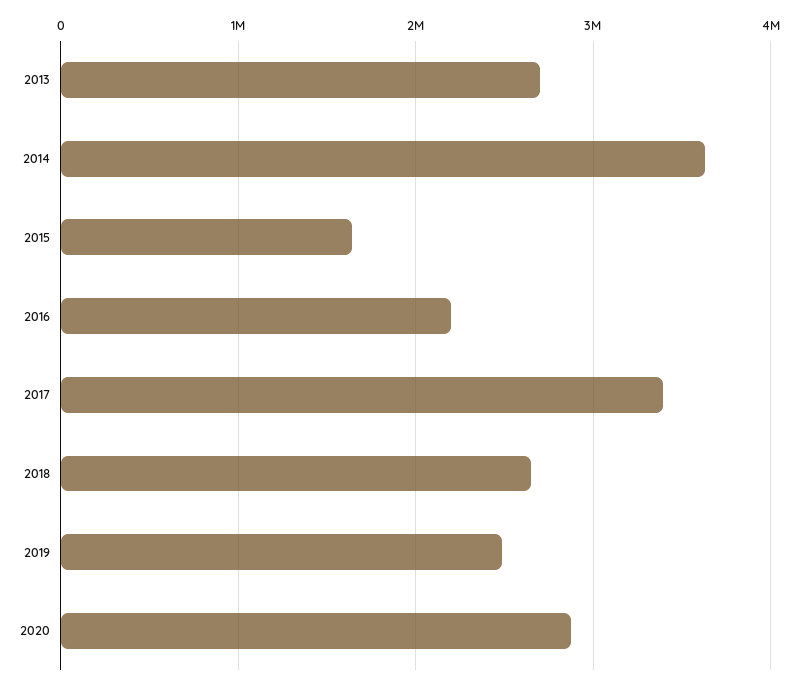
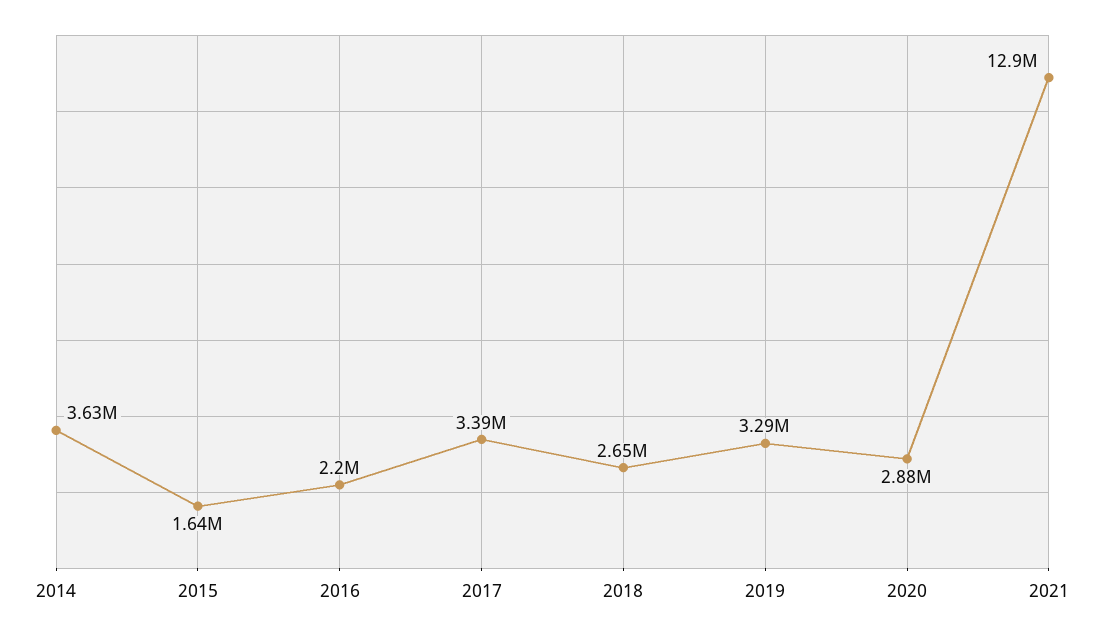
2013: 2700000 -> none
2019: 2500000 -> 3290000
2021: none -> 12900000

